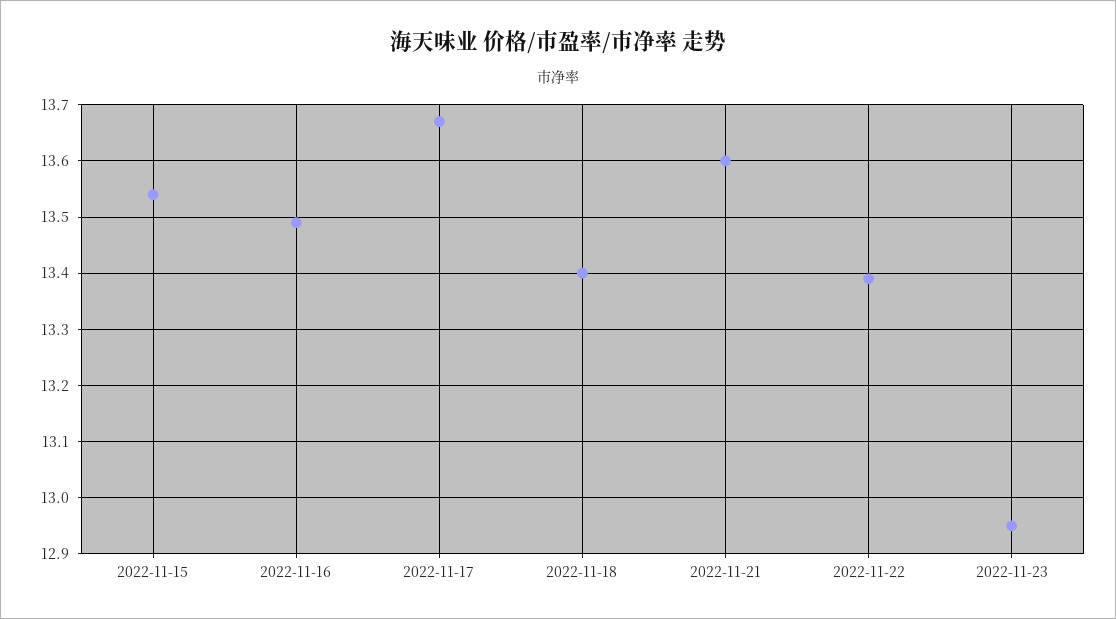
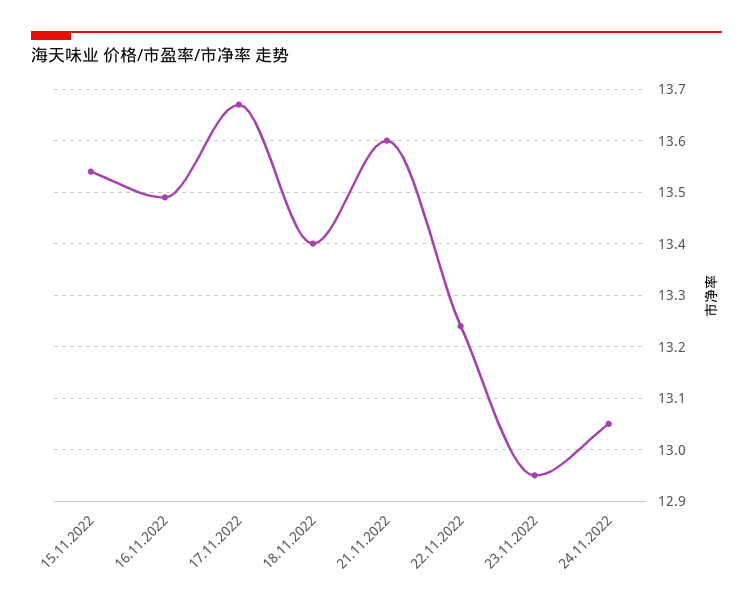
2022-11-22: 13.4 -> 13.25
24.11.2022: none -> 13.05

